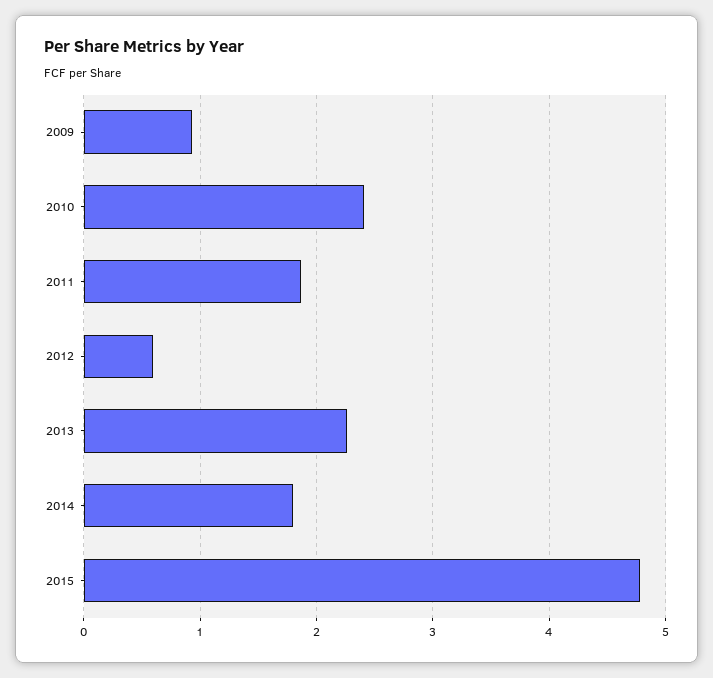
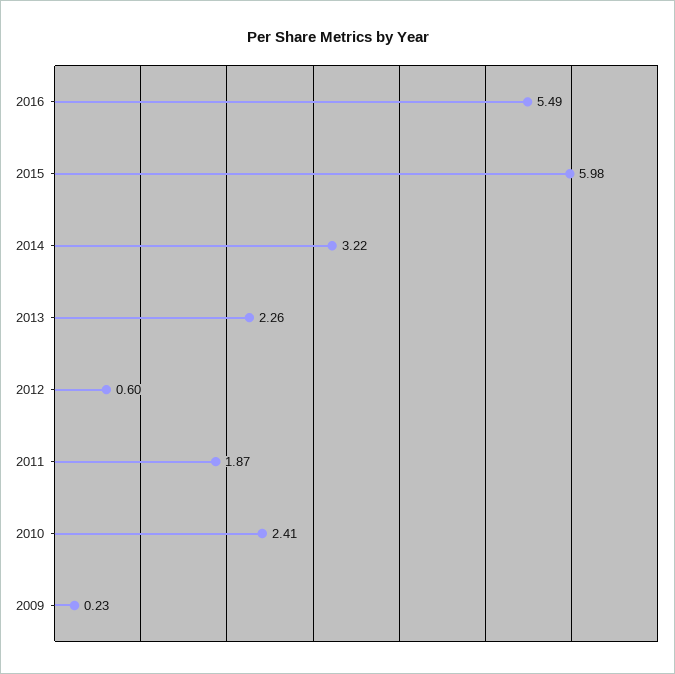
2009: 0.9 -> 0.23
2014: 1.8 -> 3.22
2015: 4.8 -> 5.98
2016: none -> 5.49

